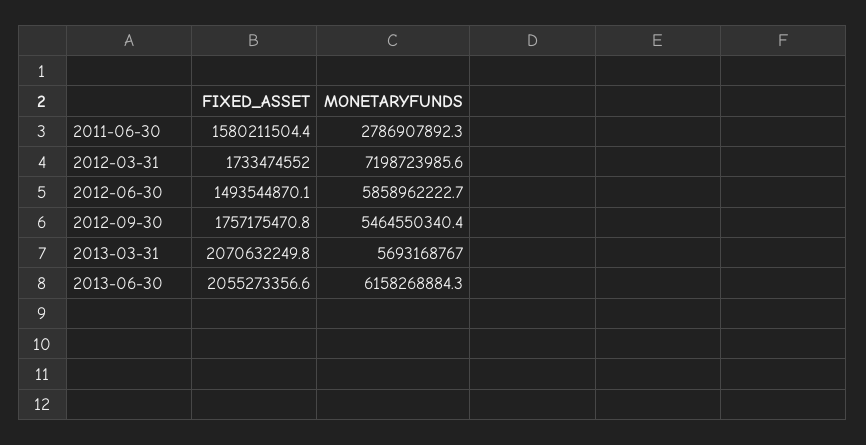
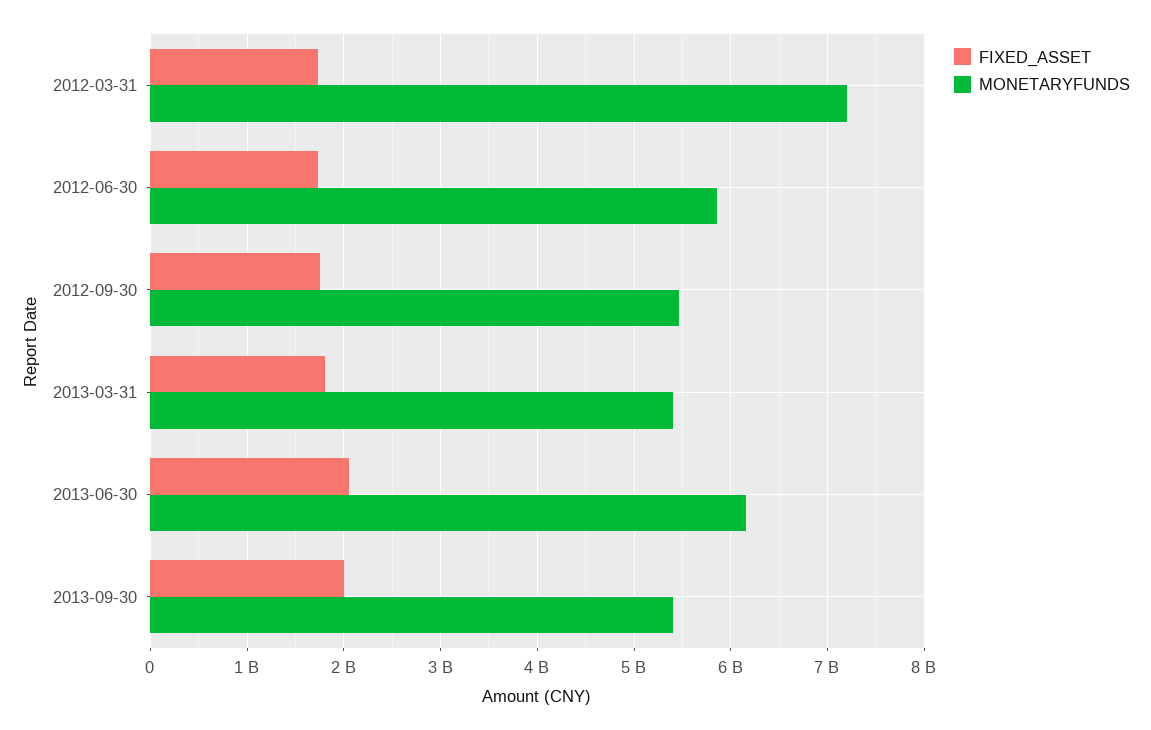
FIXED_ASSET, 2011-06-30: 1580211504.4 -> none
MONETARYFUNDS, 2011-06-30: 2786907892.3 -> none
FIXED_ASSET, 2012-06-30: 1493544870.1 -> 1700000000
FIXED_ASSET, 2013-03-31: 2070632249.8 -> 1800000000
MONETARYFUNDS, 2013-03-31: 5693168767 -> 5400000000
FIXED_ASSET, 2013-09-30: none -> 2000000000
MONETARYFUNDS, 2013-09-30: none -> 5400000000

